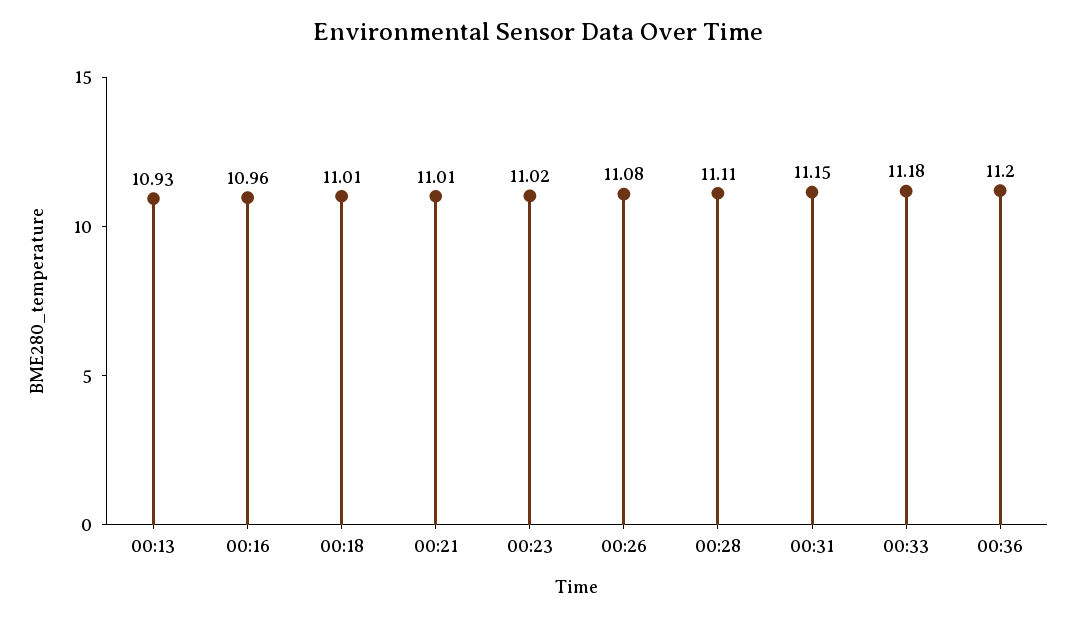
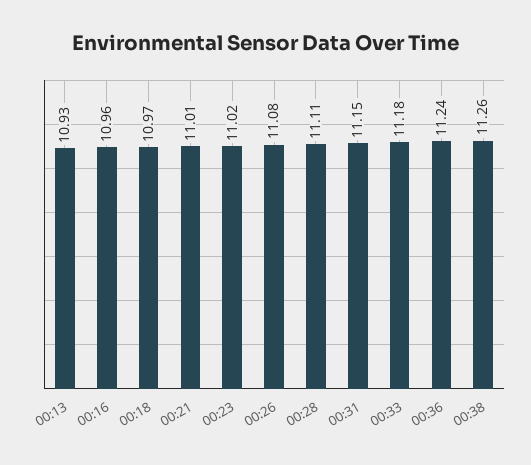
00:18: 11.01 -> 10.97
00:36: 11.2 -> 11.24
00:38: none -> 11.26

